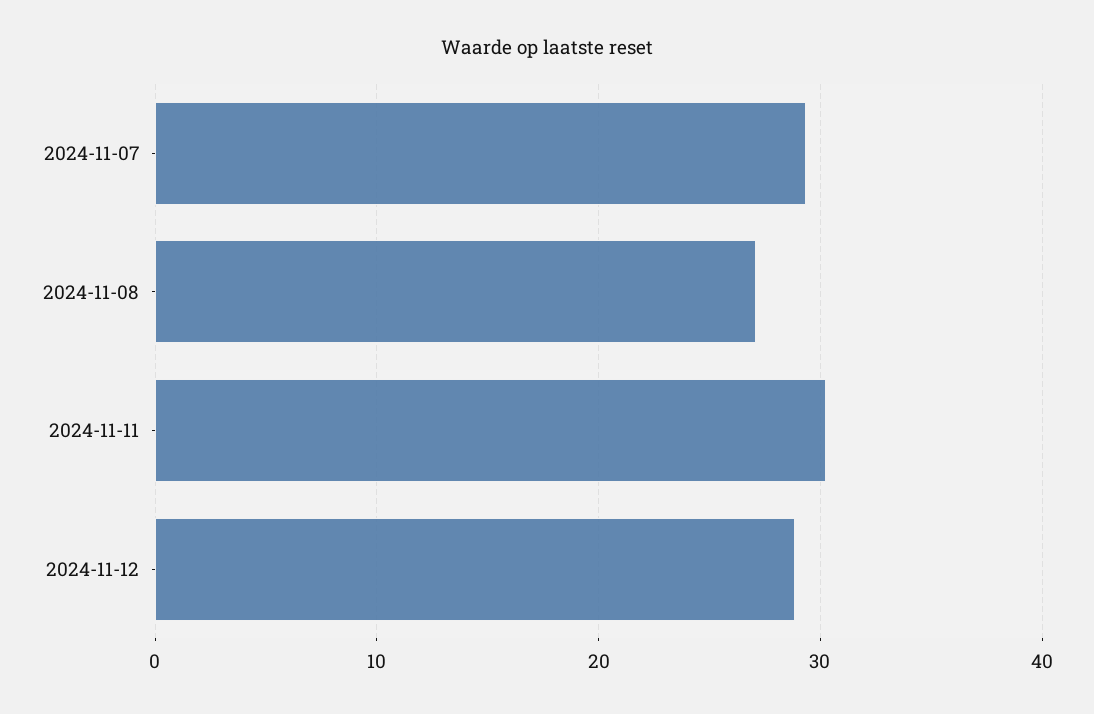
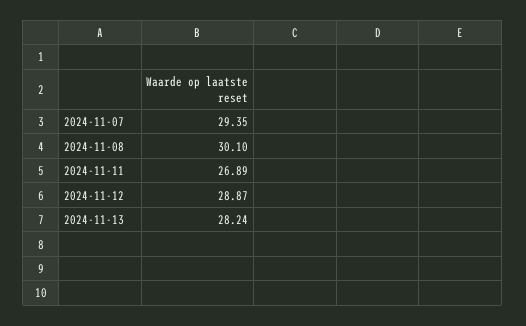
2024-11-08: 27 -> 30.1
2024-11-11: 30 -> 26.89
2024-11-13: none -> 28.24

